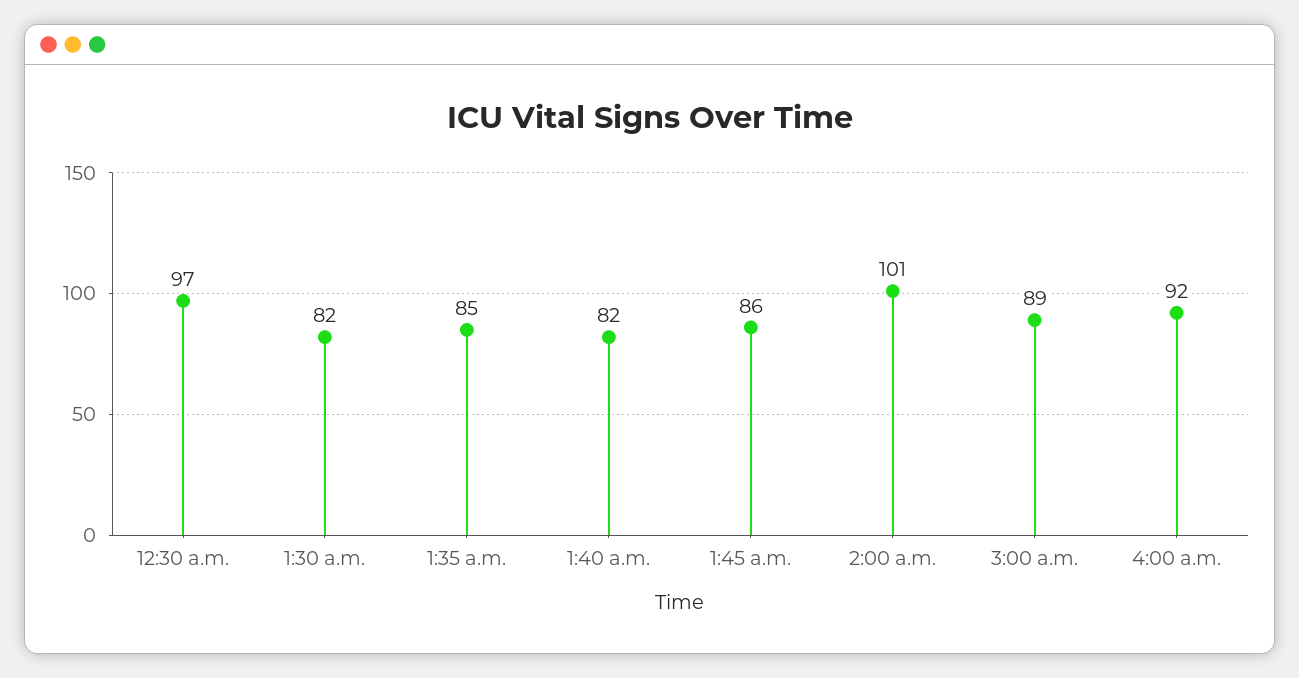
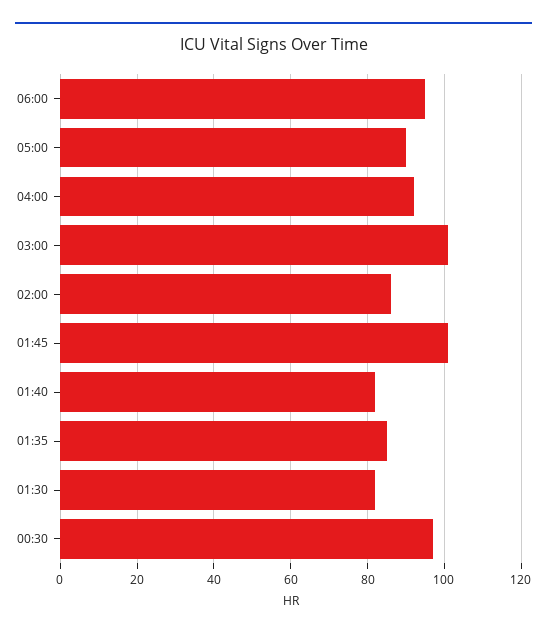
1:45 a.m.: 86 -> 100
2:00 a.m.: 101 -> 85
3:00 a.m.: 89 -> 100
06:00: none -> 95
05:00: none -> 90

